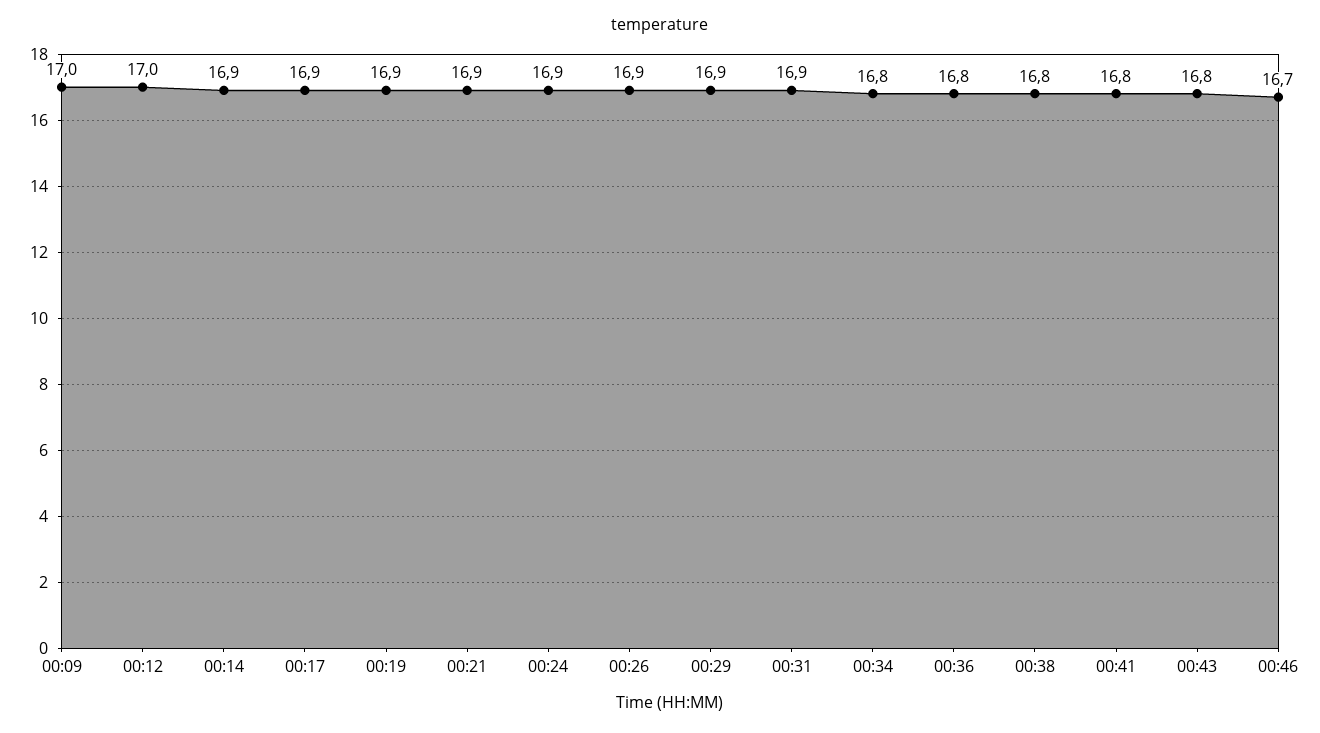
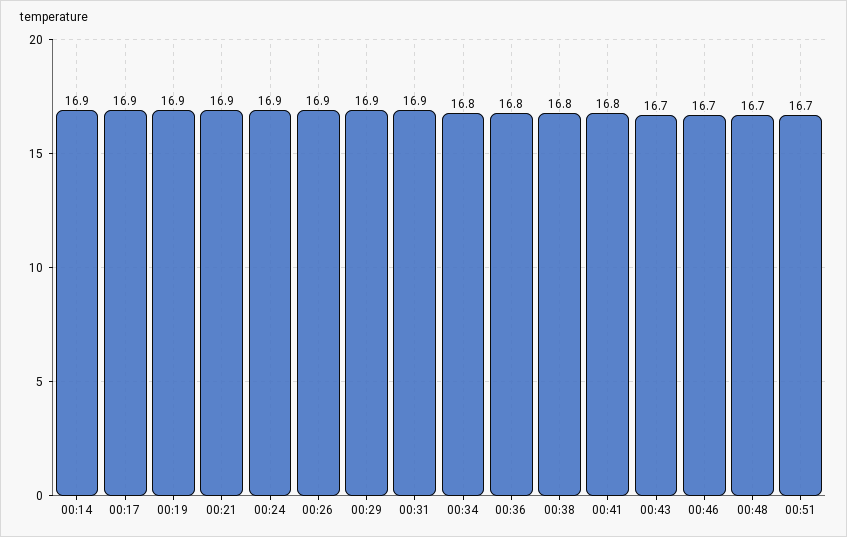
00:09: 17 -> none
00:12: 17 -> none
00:43: 16.8 -> 16.7
00:48: none -> 16.7
00:51: none -> 16.7

